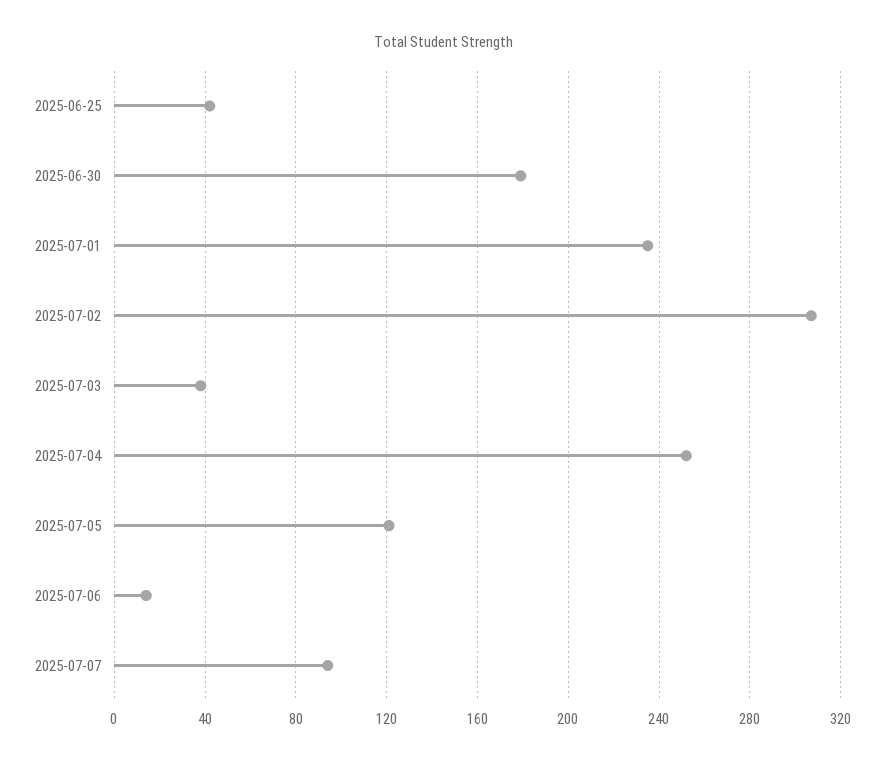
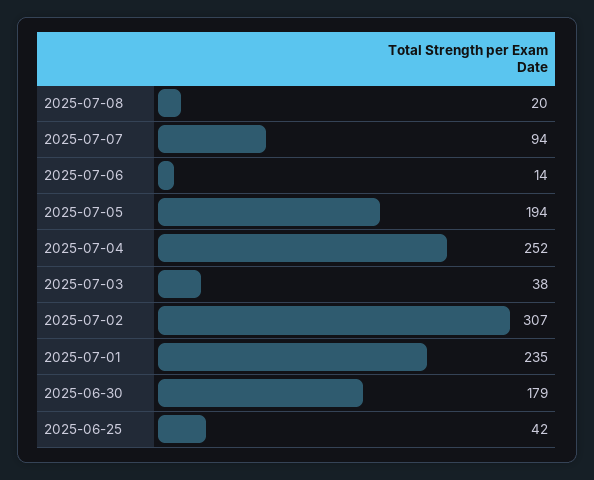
2025-07-05: 120 -> 194
2025-07-08: none -> 20

